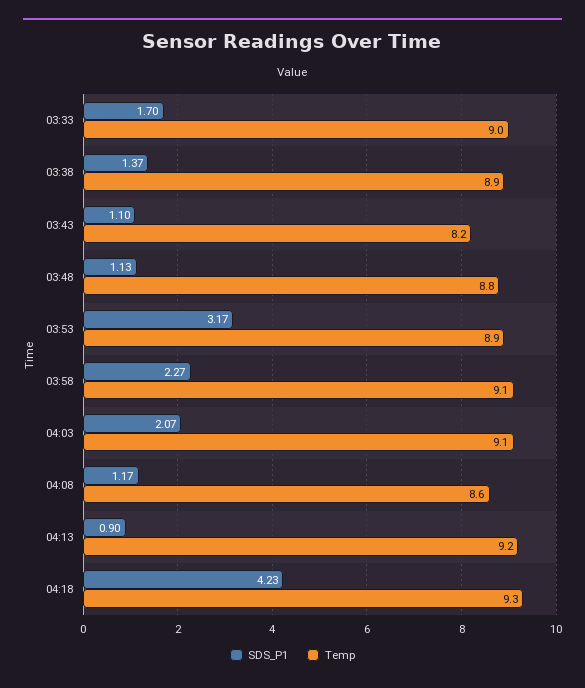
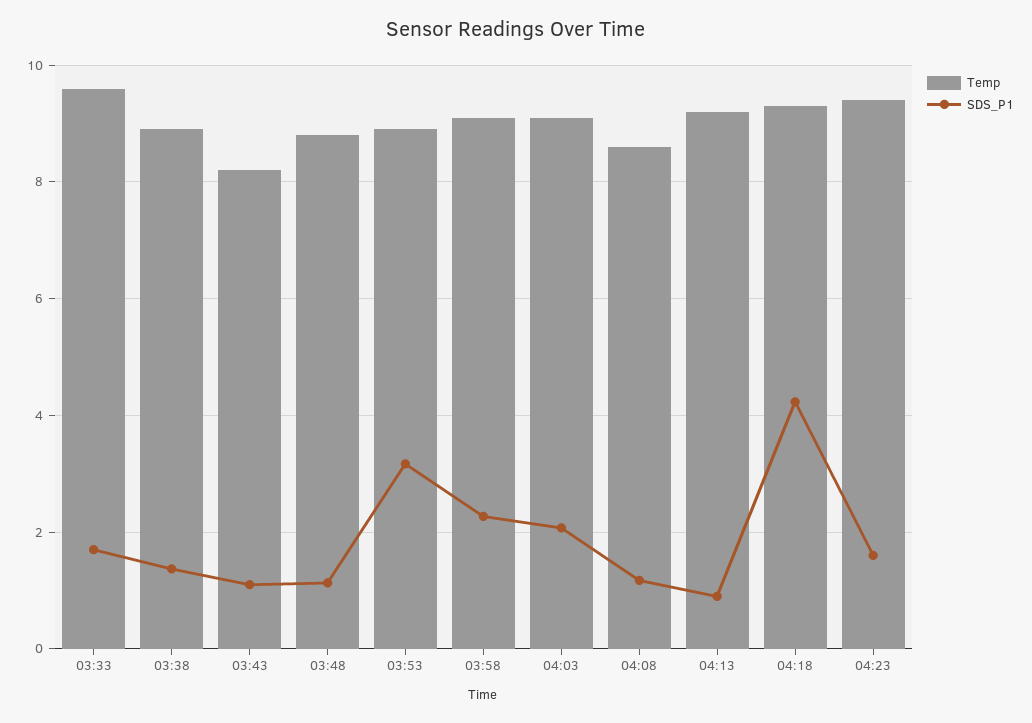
Temp, 03:33: 9 -> 9.6
Temp, 04:23: none -> 9.4
SDS_P1, 04:23: none -> 1.6

